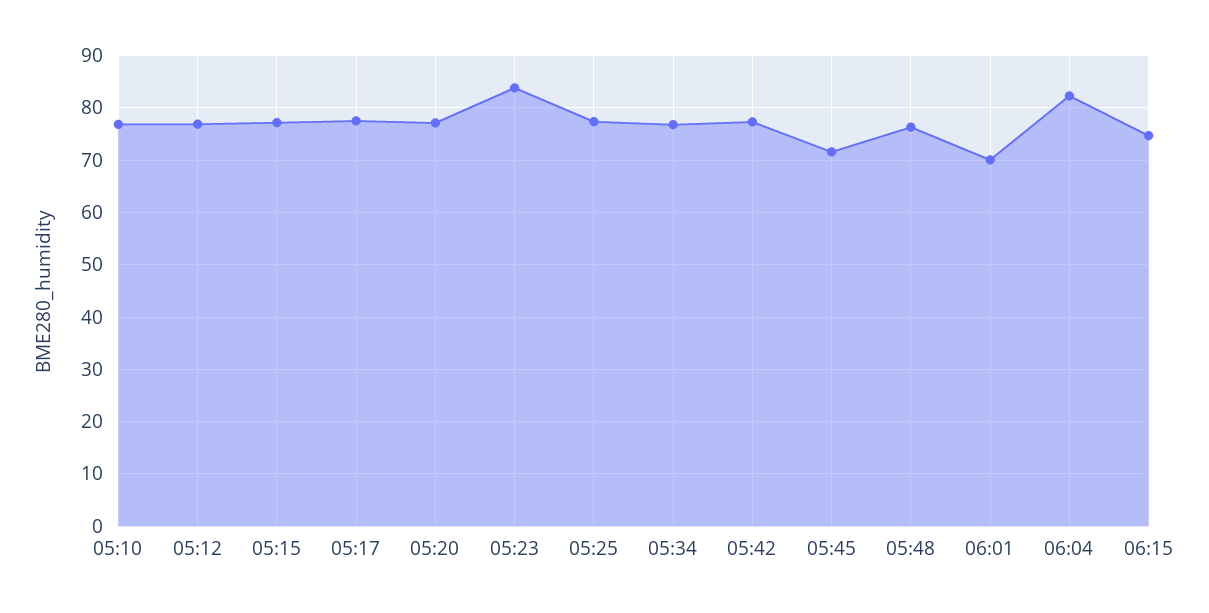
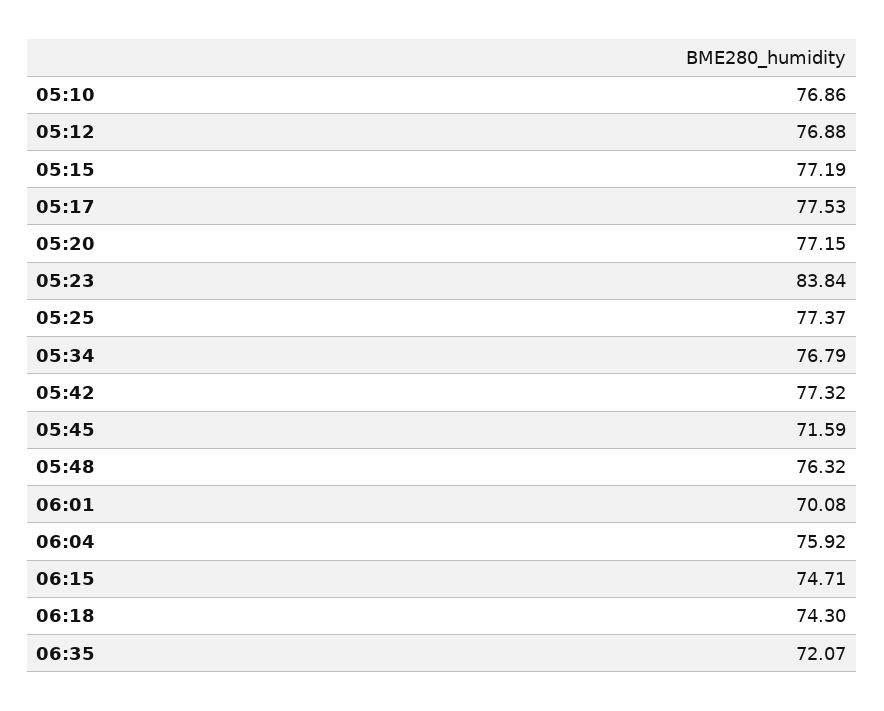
06:04: 82 -> 75.92
06:18: none -> 74.3
06:35: none -> 72.07

